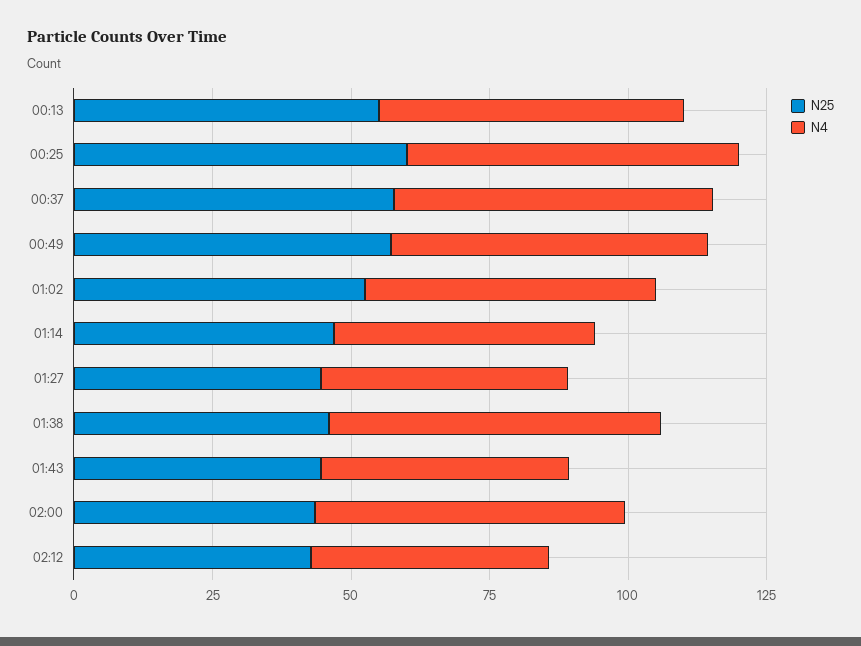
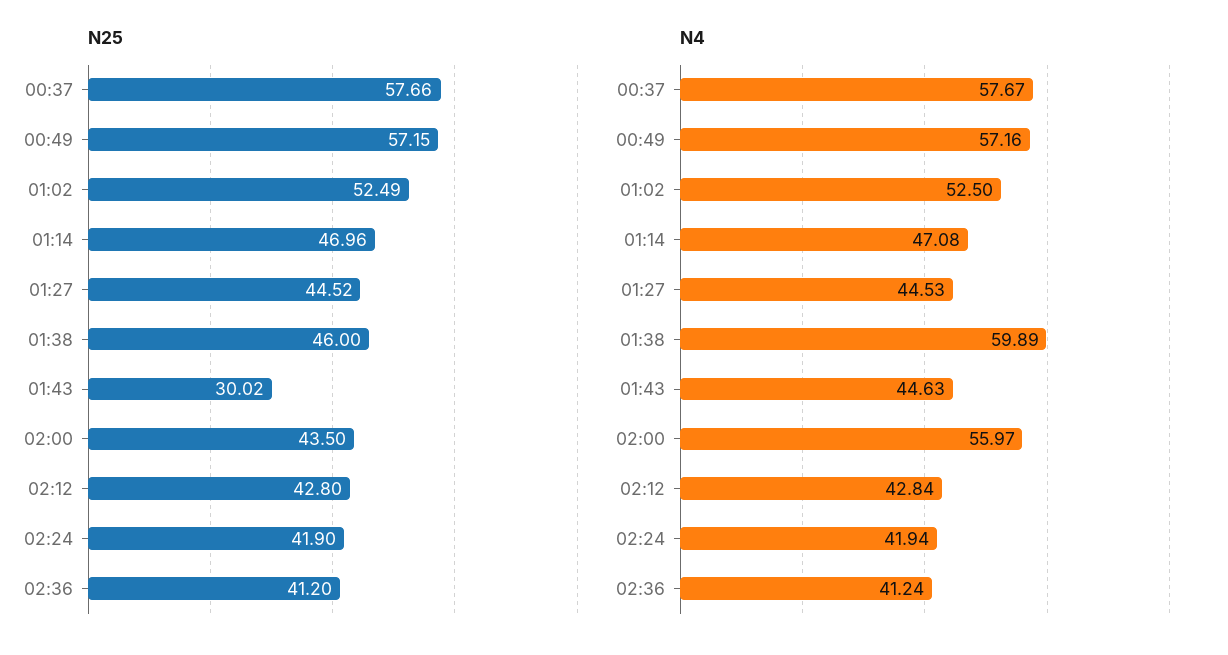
N25, 00:13: 55 -> none
N4, 00:13: 55 -> none
N25, 00:25: 60 -> none
N4, 00:25: 60 -> none
N25, 01:43: 45 -> 30.02
N25, 02:24: none -> 41.9
N25, 02:36: none -> 41.2
N4, 02:24: none -> 41.94
N4, 02:36: none -> 41.24

